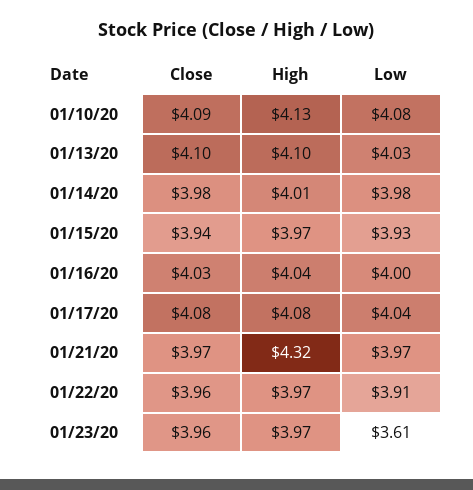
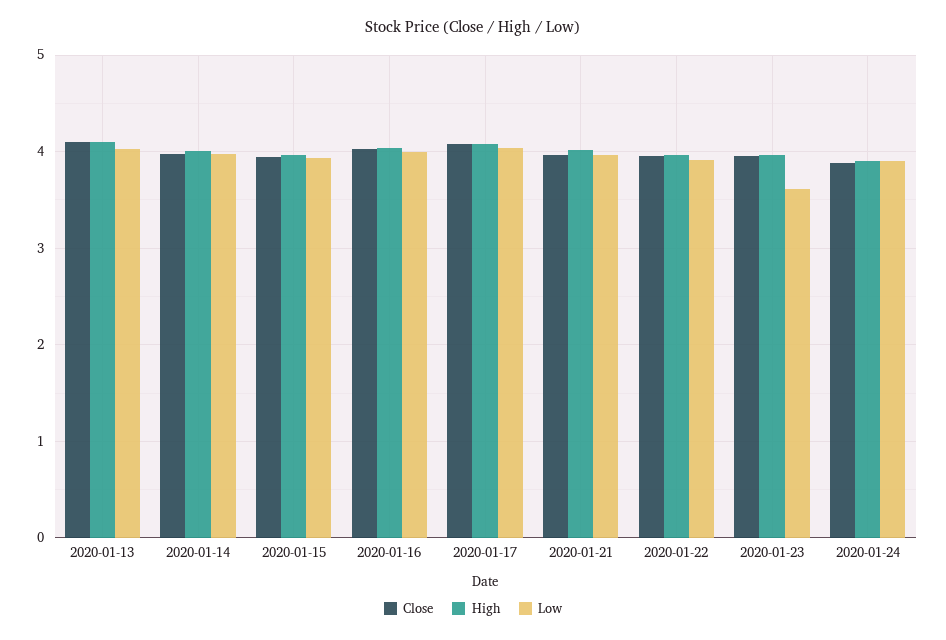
Close, 01/10/20: 4.09 -> none
High, 01/10/20: 4.13 -> none
Low, 01/10/20: 4.08 -> none
High, 01/21/20: 4.32 -> 4
Close, 2020-01-24: none -> 3.9
High, 2020-01-24: none -> 3.9
Low, 2020-01-24: none -> 3.9

